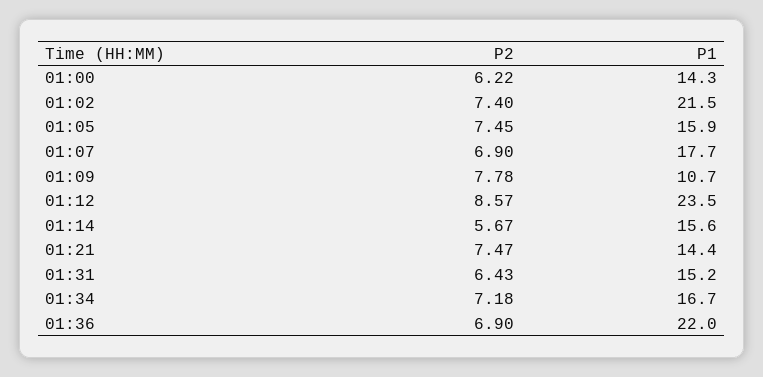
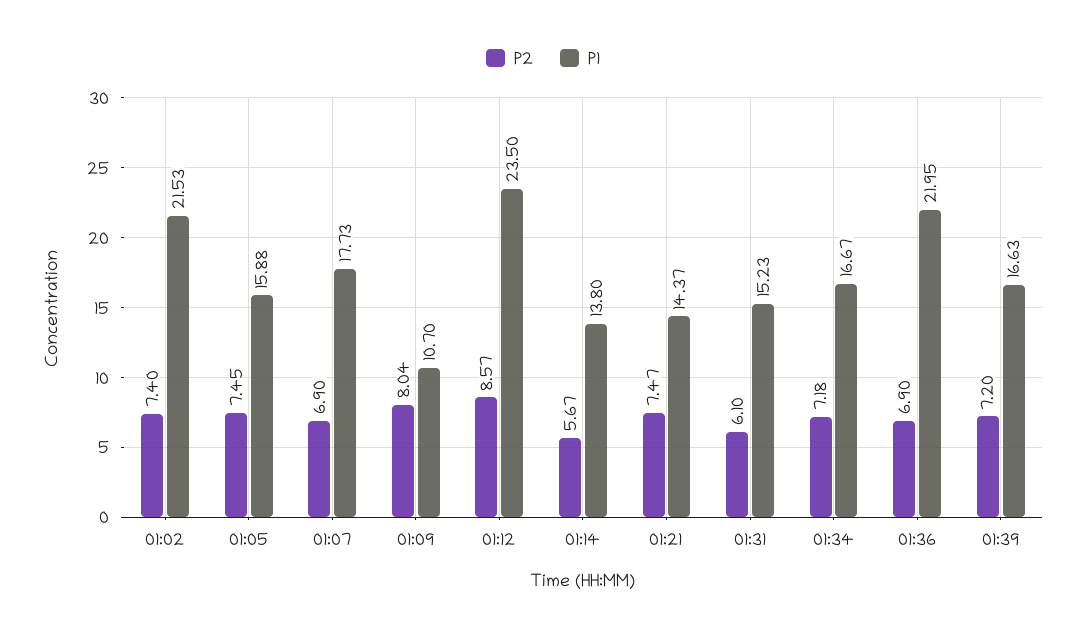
P2, 01:00: 6.22 -> none
P1, 01:00: 14.3 -> none
P2, 01:09: 7.78 -> 8.04
P1, 01:14: 15.6 -> 13.8
P2, 01:31: 6.43 -> 6.1
P2, 01:39: none -> 7.2
P1, 01:39: none -> 16.63

